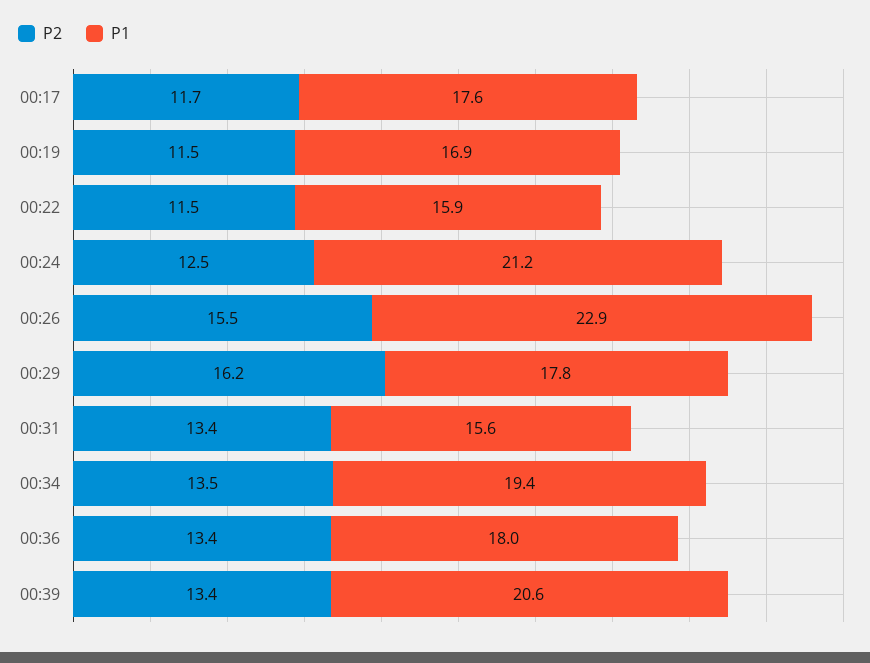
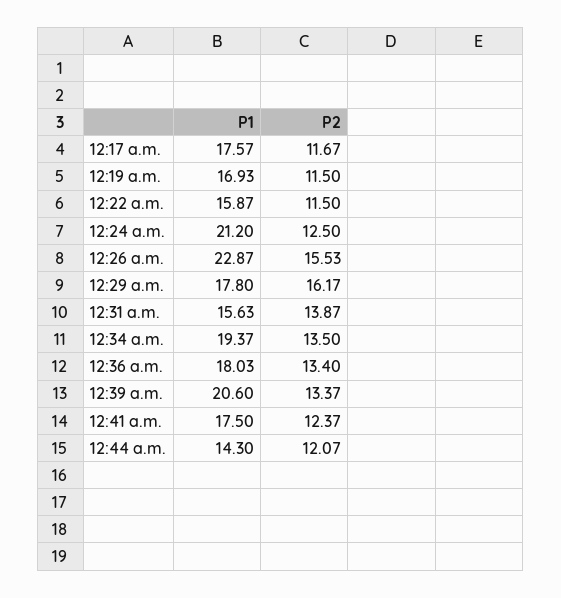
P2, 00:31: 13.4 -> 13.87
P1, 12:41 a.m.: none -> 17.5
P2, 12:41 a.m.: none -> 12.37
P1, 12:44 a.m.: none -> 14.3
P2, 12:44 a.m.: none -> 12.07

